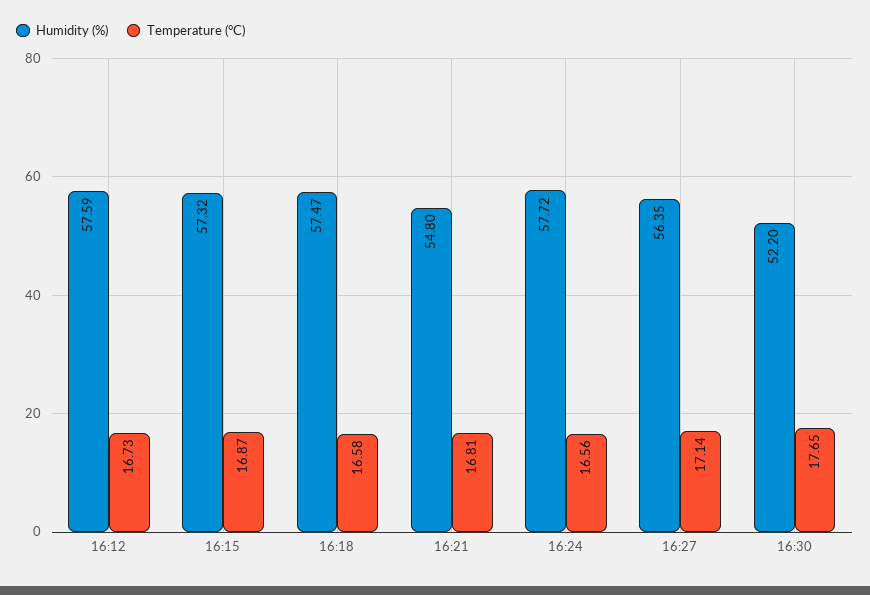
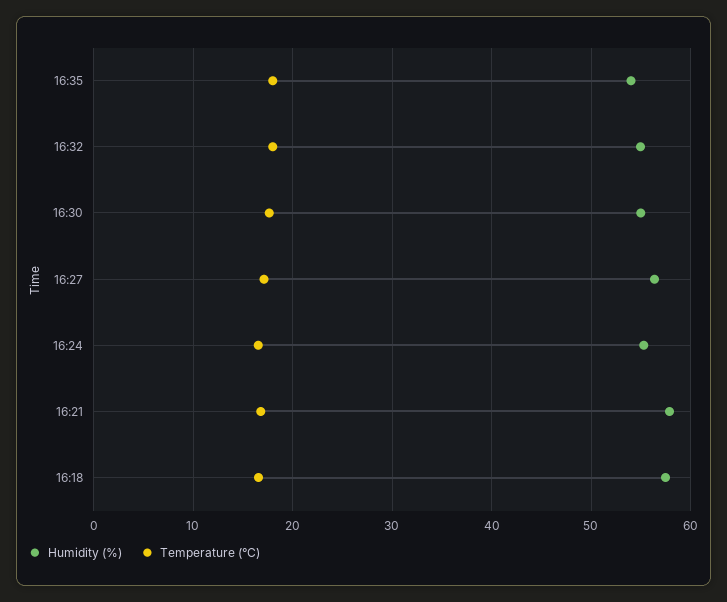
Humidity (%), 16:12: 57.59 -> none
Temperature (°C), 16:12: 16.73 -> none
Humidity (%), 16:15: 57.32 -> none
Temperature (°C), 16:15: 16.87 -> none
Humidity (%), 16:21: 54.8 -> 58
Humidity (%), 16:24: 57.72 -> 55
Humidity (%), 16:30: 52.2 -> 55
Humidity (%), 16:35: none -> 54
Temperature (°C), 16:35: none -> 18
Humidity (%), 16:32: none -> 55
Temperature (°C), 16:32: none -> 18

